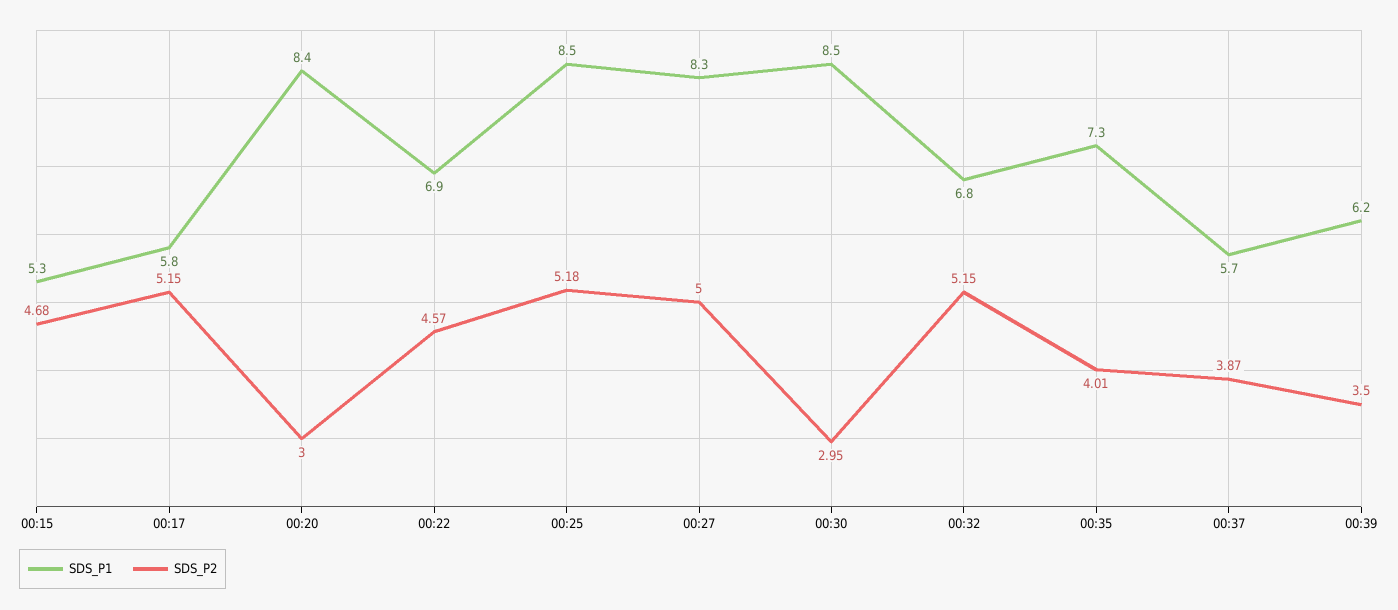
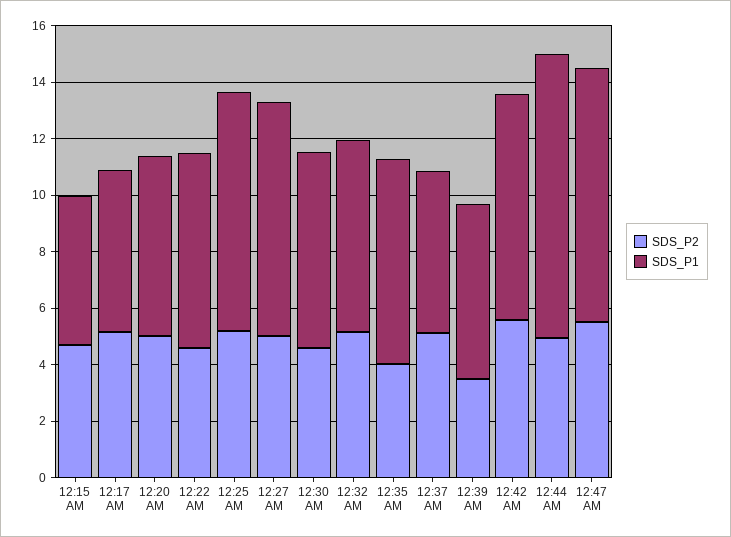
SDS_P1, 00:20: 8.4 -> 6.5
SDS_P2, 00:20: 3 -> 5
SDS_P1, 00:30: 8.5 -> 7
SDS_P2, 00:30: 2.95 -> 4.5
SDS_P2, 00:37: 3.87 -> 5
SDS_P2, 12:42 AM: none -> 5.5
SDS_P1, 12:42 AM: none -> 8
SDS_P2, 12:44 AM: none -> 5
SDS_P1, 12:44 AM: none -> 10
SDS_P2, 12:47 AM: none -> 5.5
SDS_P1, 12:47 AM: none -> 9

